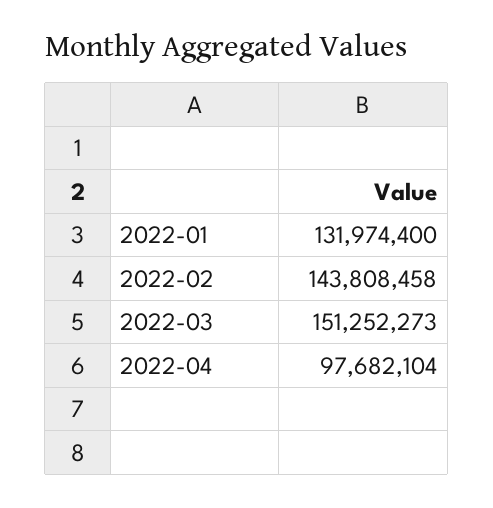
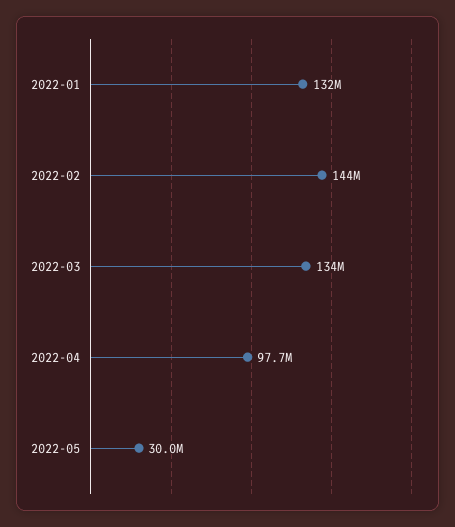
2022-03: 151252273 -> 134000000
2022-05: none -> 30000000

